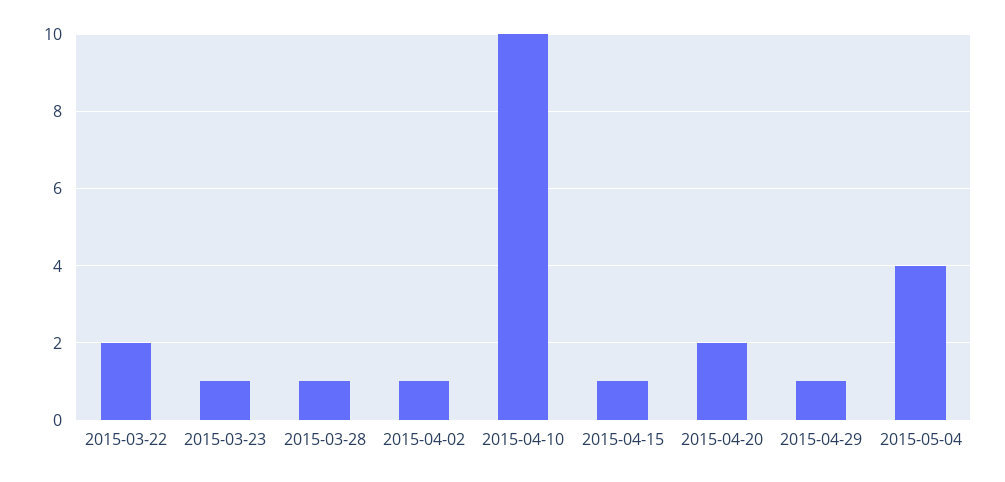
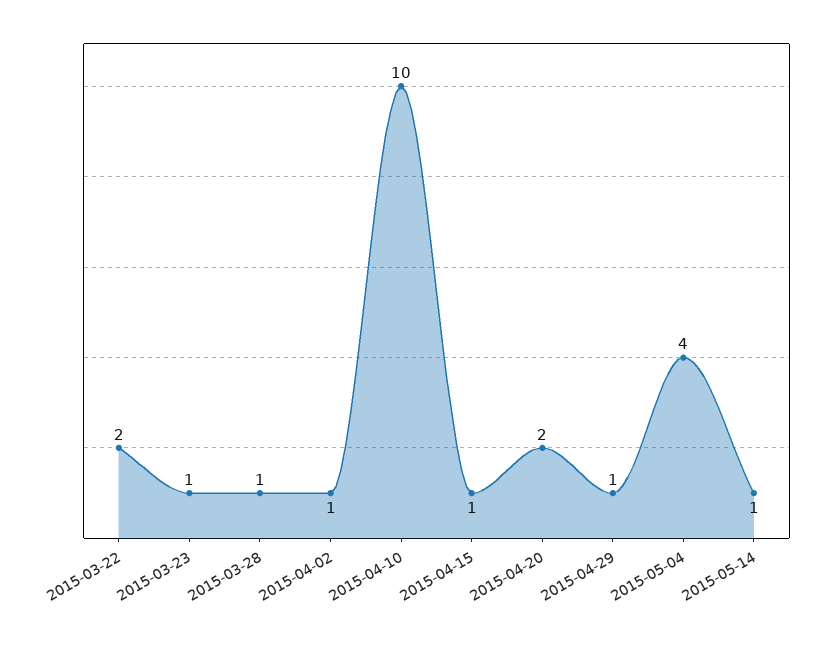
2015-05-14: none -> 1

